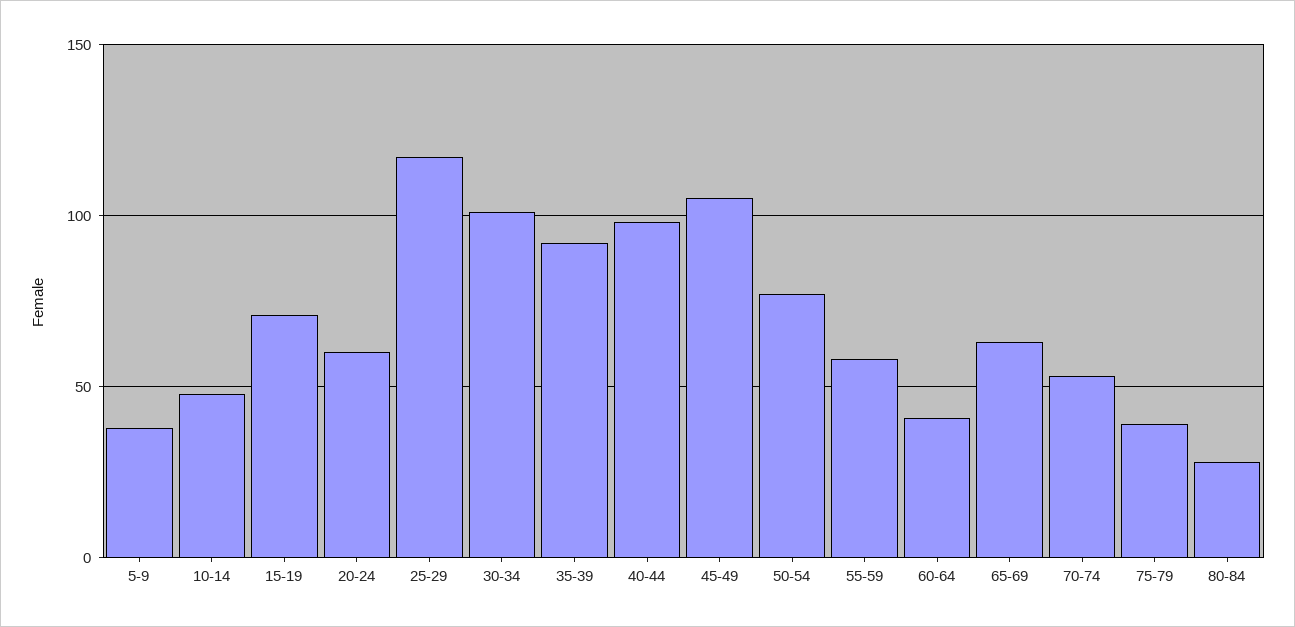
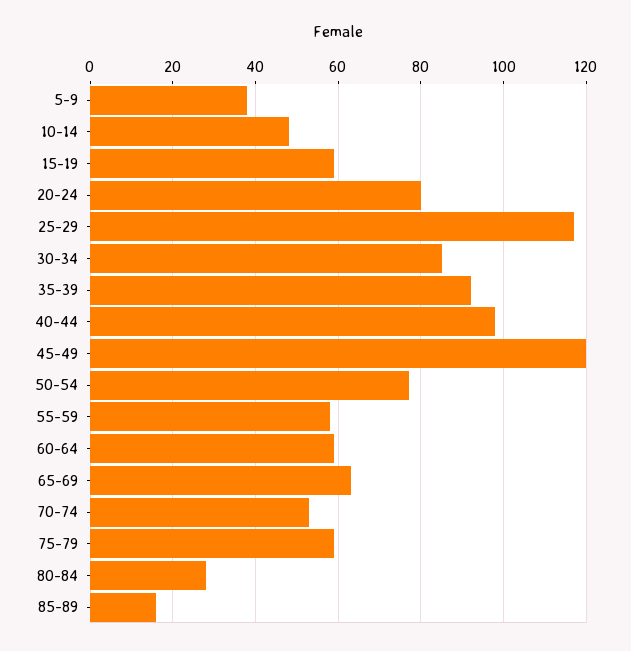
15-19: 70 -> 60
20-24: 60 -> 80
30-34: 100 -> 85
45-49: 105 -> 120
60-64: 40 -> 60
75-79: 40 -> 60
85-89: none -> 15

